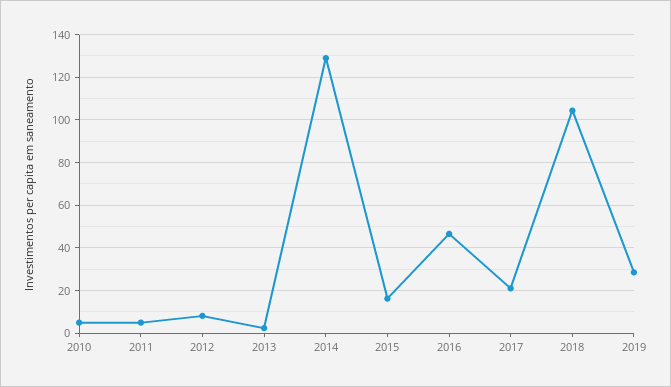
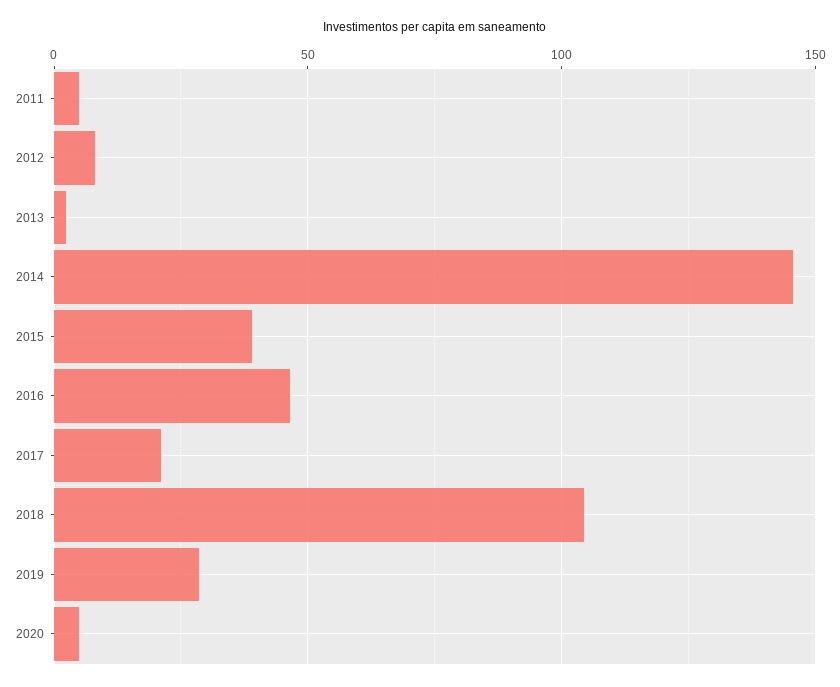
2010: 5 -> none
2014: 130 -> 145
2015: 15 -> 40
2020: none -> 5

